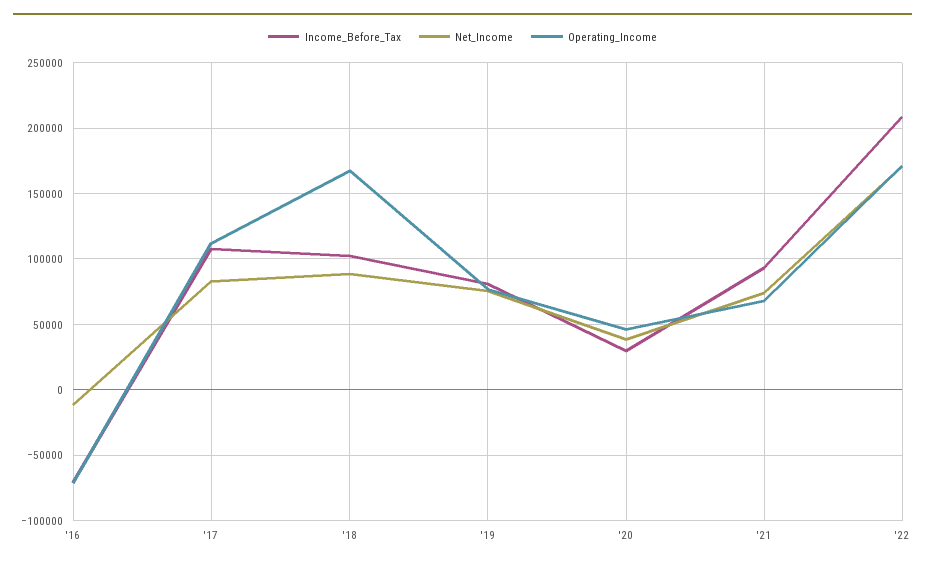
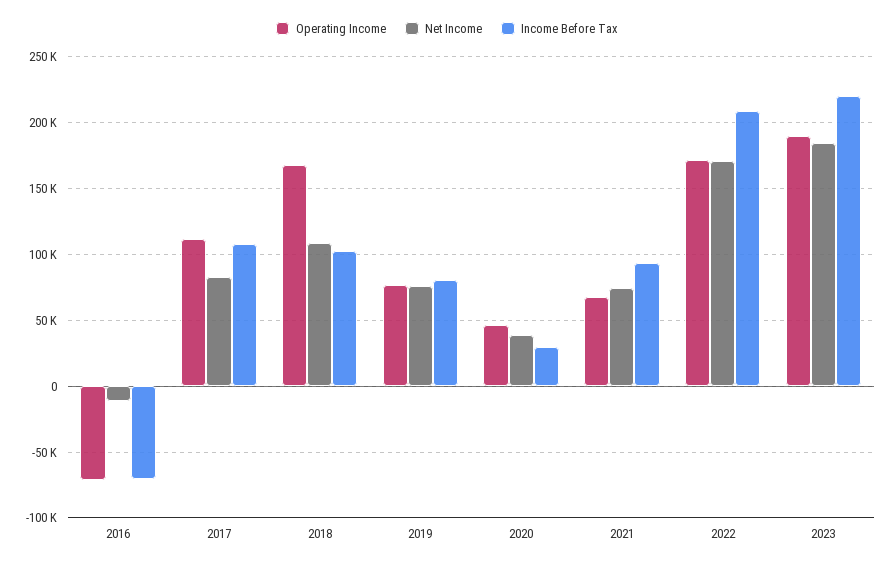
Net_Income, '18: 90000 -> 110000
Operating_Income, 2023: none -> 190000
Net_Income, 2023: none -> 185000
Income_Before_Tax, 2023: none -> 220000

